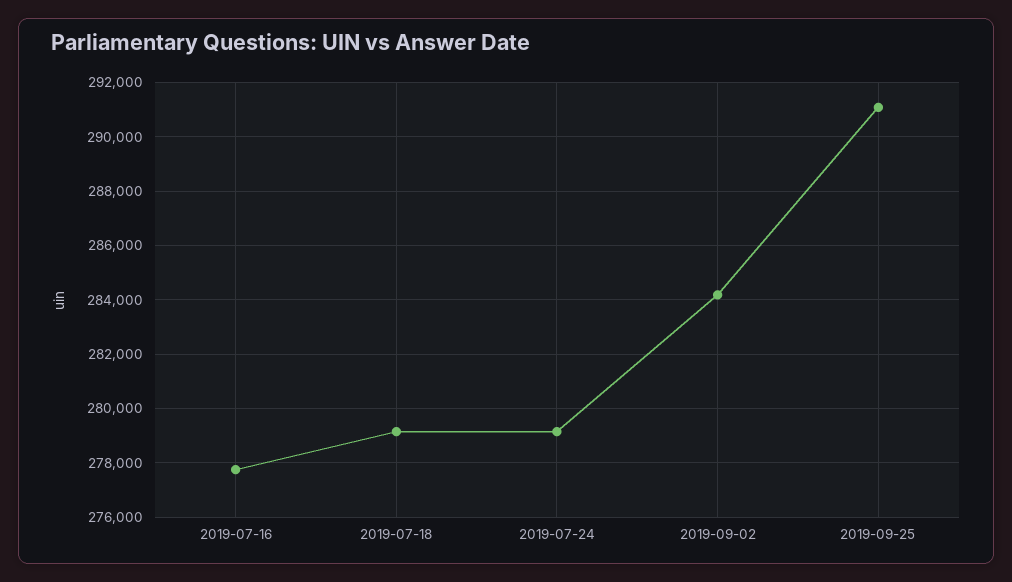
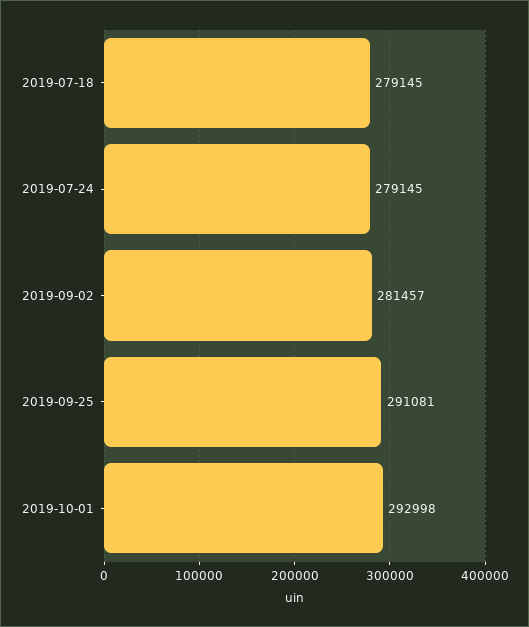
2019-07-16: 277750 -> none
2019-09-02: 284250 -> 281457
2019-10-01: none -> 292998

